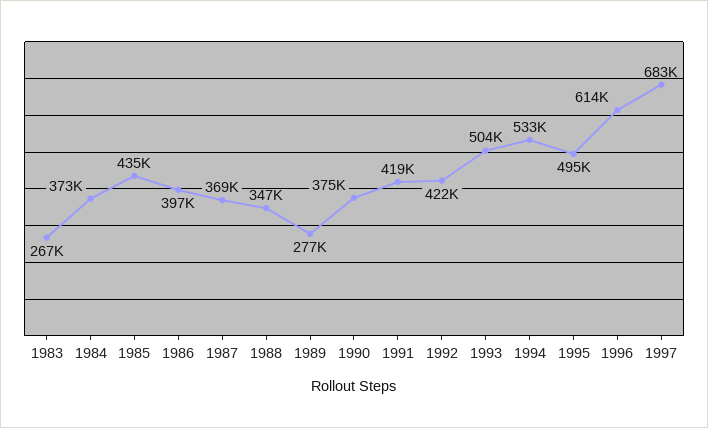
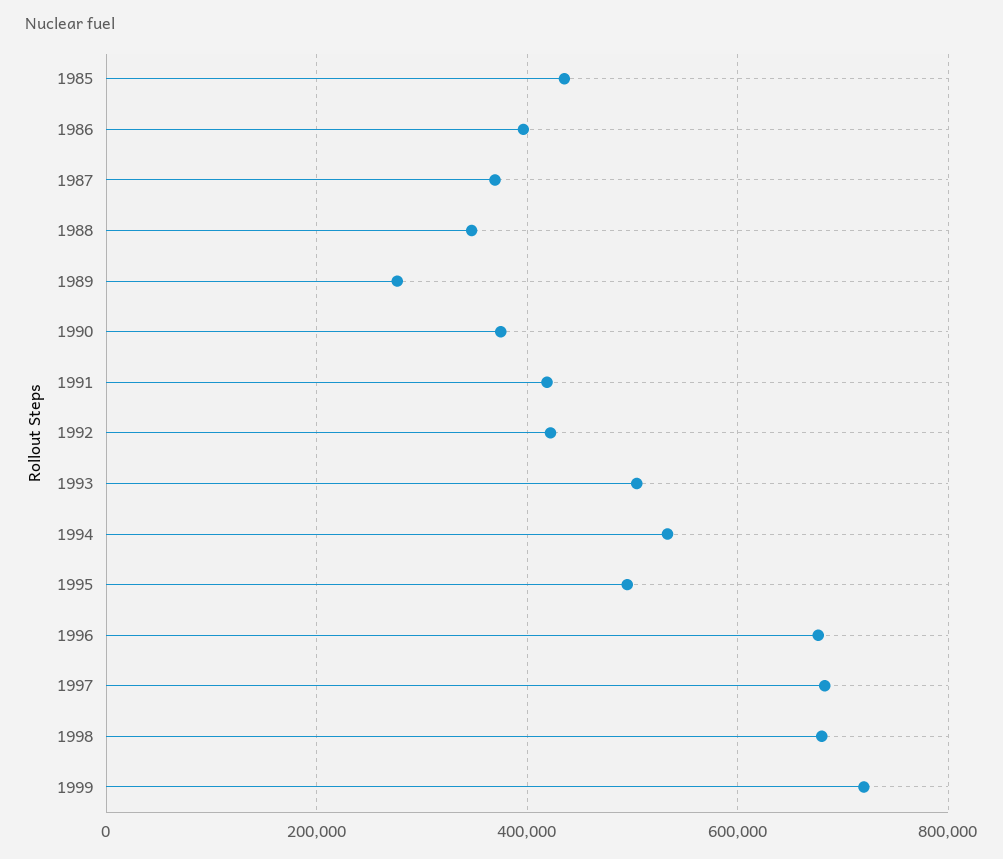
1983: 267000 -> none
1984: 373000 -> none
1996: 614000 -> 680000
1998: none -> 680000
1999: none -> 720000

